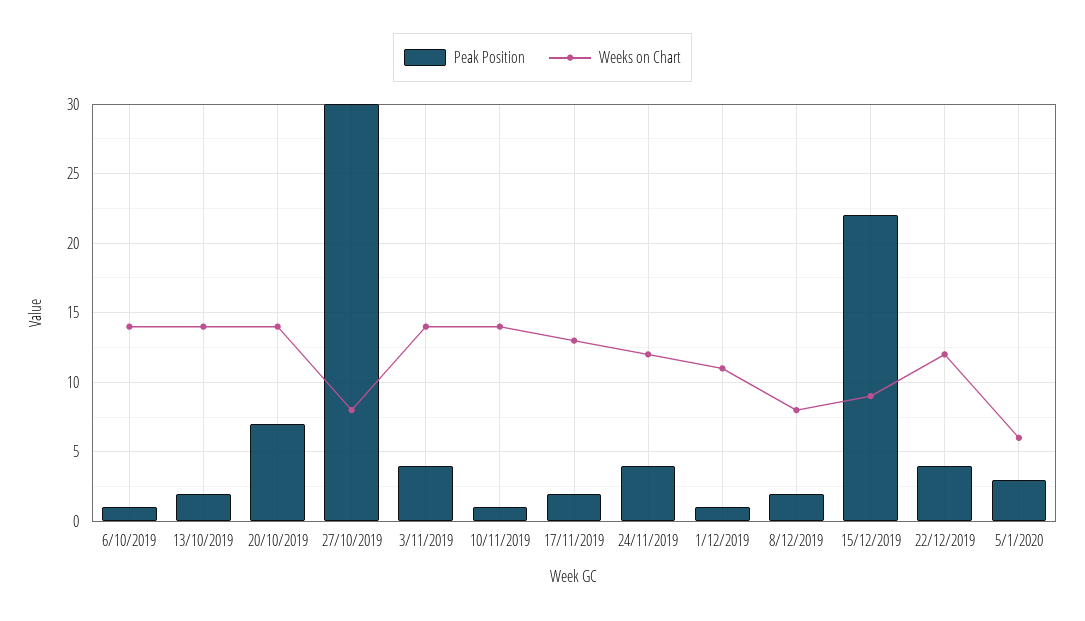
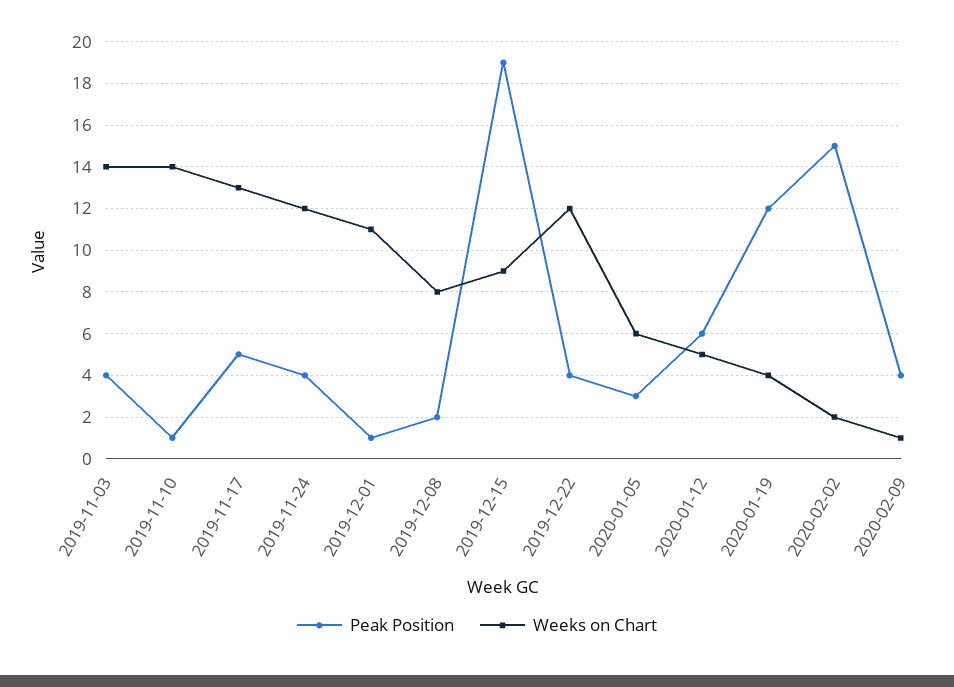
Peak Position, 6/10/2019: 1 -> none
Weeks on Chart, 6/10/2019: 14 -> none
Peak Position, 13/10/2019: 2 -> none
Weeks on Chart, 13/10/2019: 14 -> none
Peak Position, 20/10/2019: 7 -> none
Weeks on Chart, 20/10/2019: 14 -> none
Peak Position, 27/10/2019: 30 -> none
Weeks on Chart, 27/10/2019: 8 -> none
Peak Position, 17/11/2019: 2 -> 5
Peak Position, 15/12/2019: 22 -> 19
Peak Position, 2020-01-12: none -> 6
Weeks on Chart, 2020-01-12: none -> 5
Peak Position, 2020-01-19: none -> 12
Weeks on Chart, 2020-01-19: none -> 4
Peak Position, 2020-02-02: none -> 15
Weeks on Chart, 2020-02-02: none -> 2
Peak Position, 2020-02-09: none -> 4
Weeks on Chart, 2020-02-09: none -> 1

